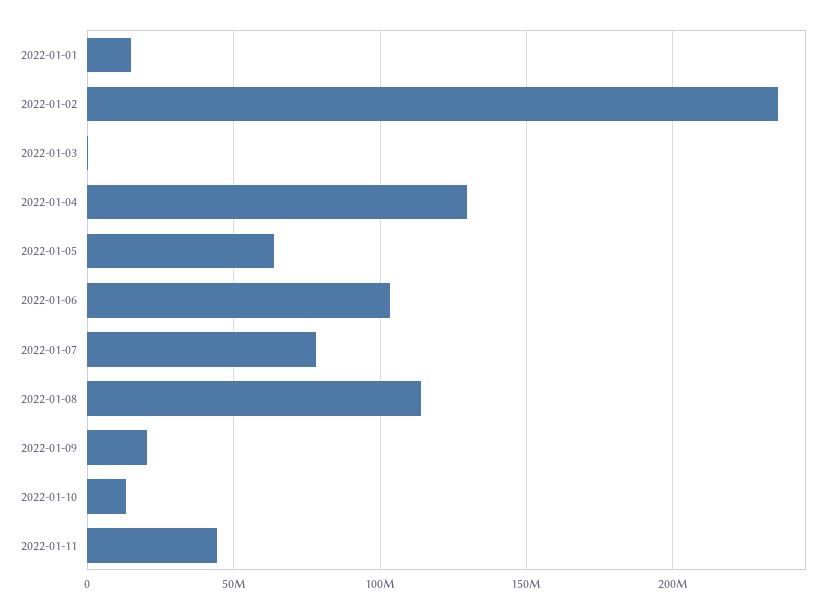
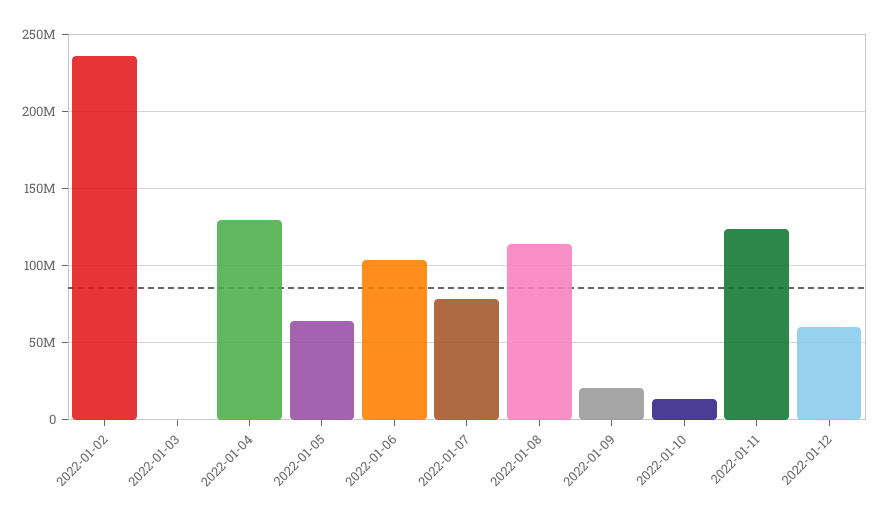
2022-01-01: 15000000 -> none
2022-01-11: 45000000 -> 125000000
2022-01-12: none -> 60000000

